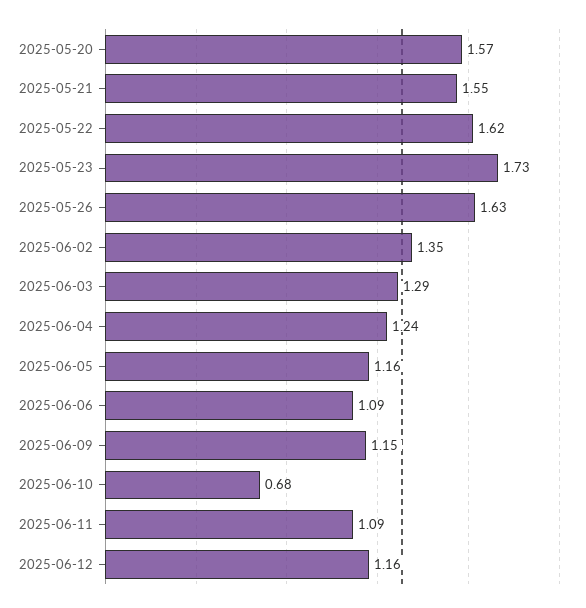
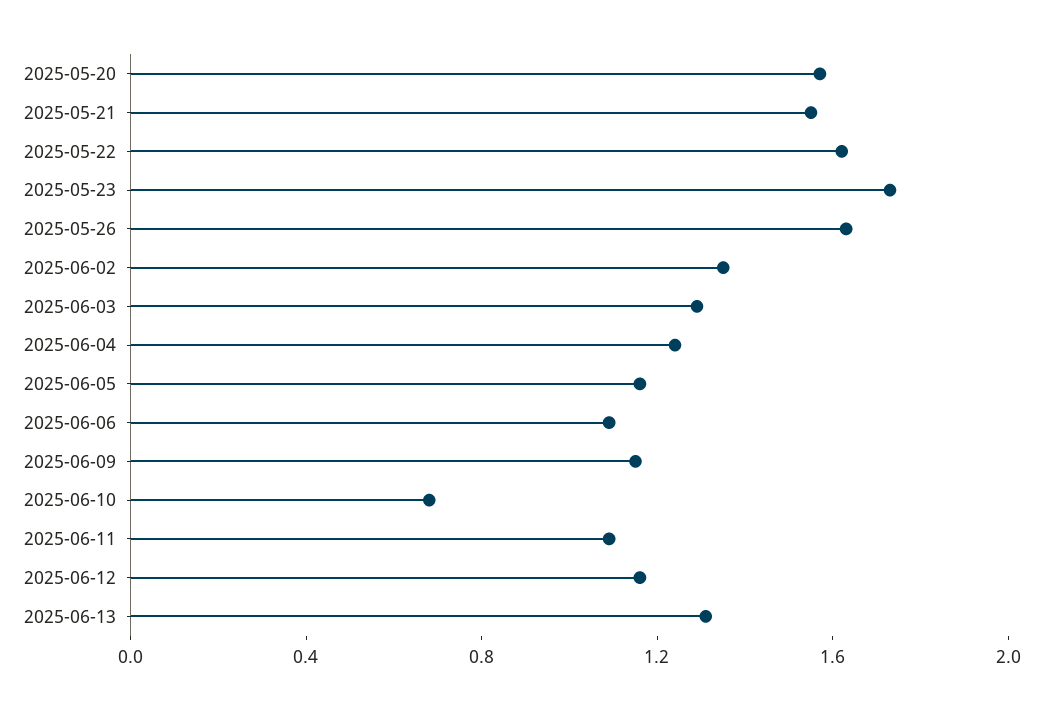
2025-06-13: none -> 1.3

